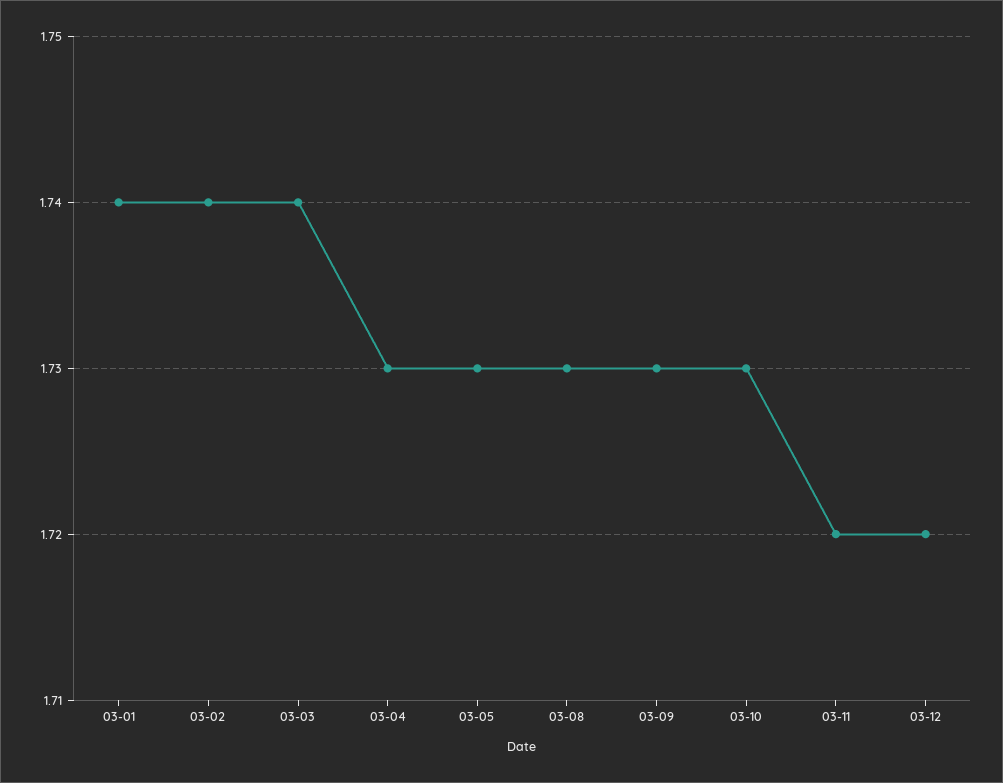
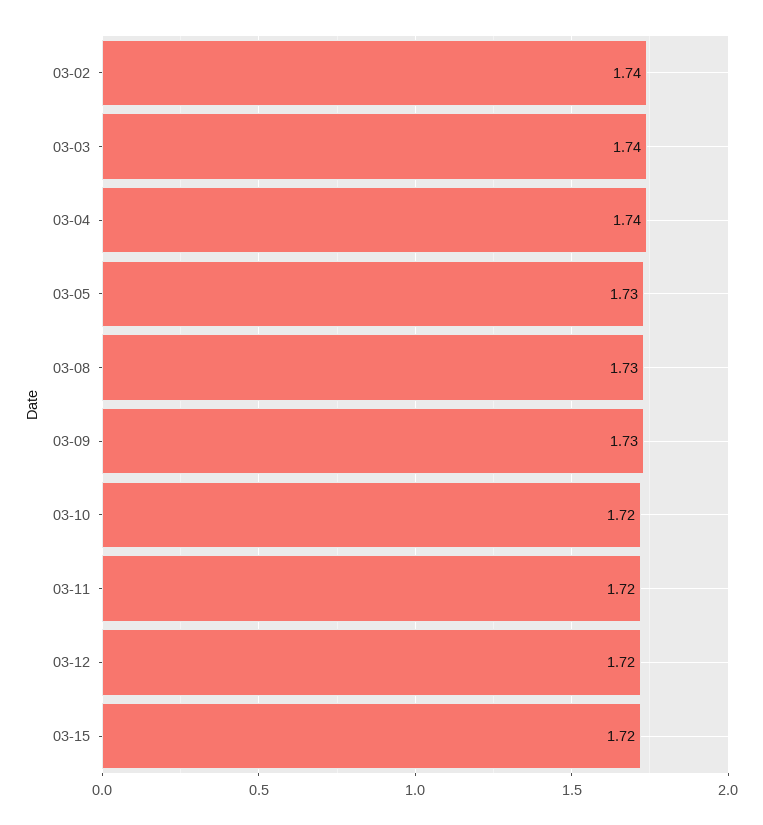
03-01: 1.74 -> none
03-04: 1.73 -> 1.74
03-10: 1.73 -> 1.72
03-15: none -> 1.72

